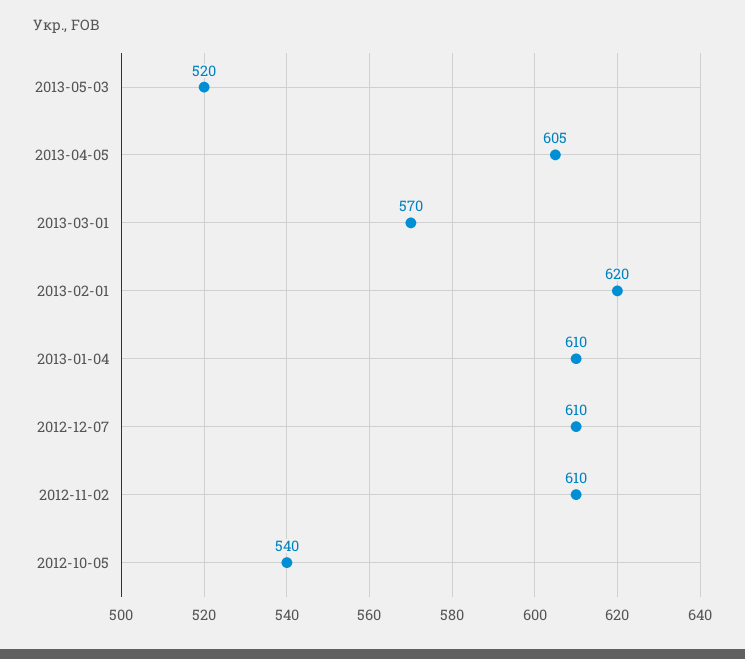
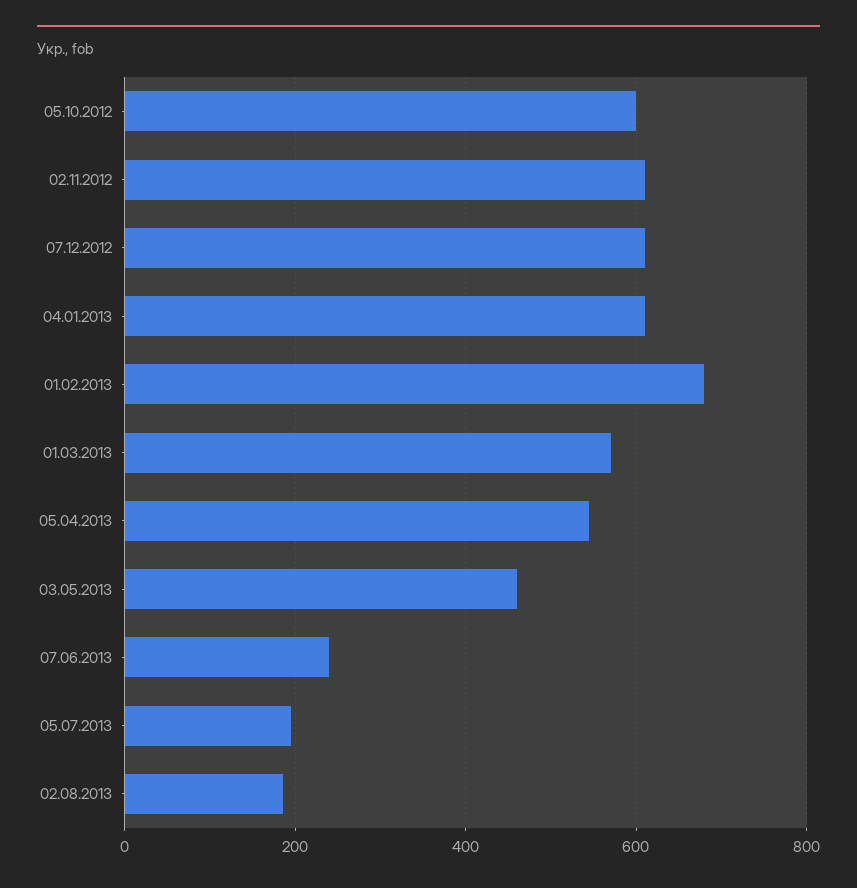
2013-05-03: 520 -> 460
2013-04-05: 605 -> 540
2013-02-01: 620 -> 680
2012-10-05: 540 -> 600
07.06.2013: none -> 240
05.07.2013: none -> 200
02.08.2013: none -> 180

